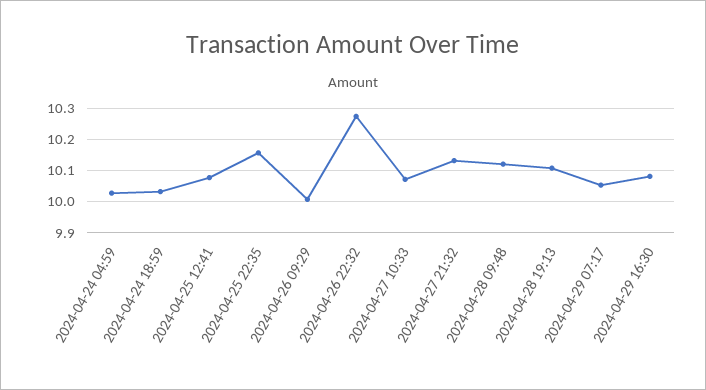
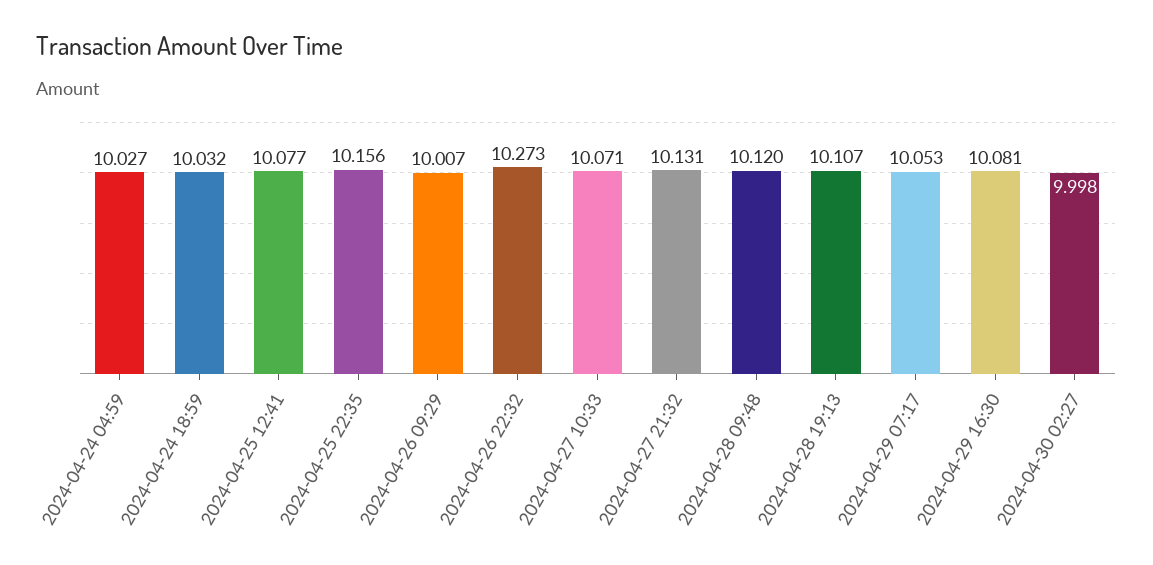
2024-04-30 02:27: none -> 9.998

